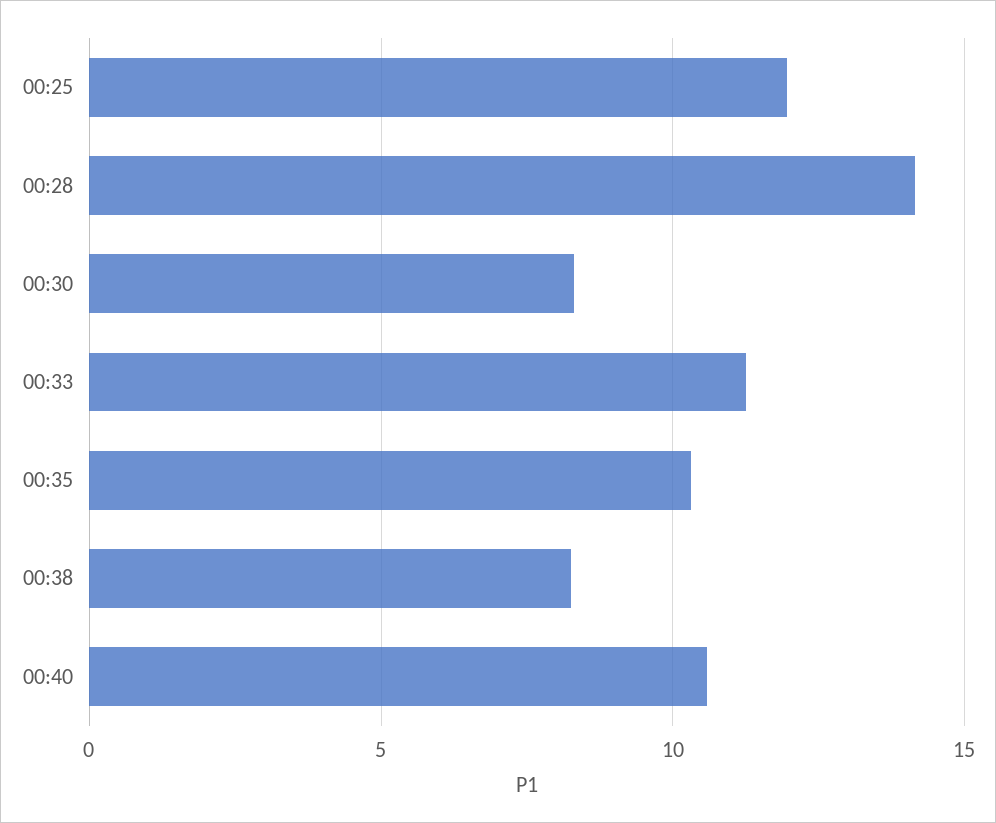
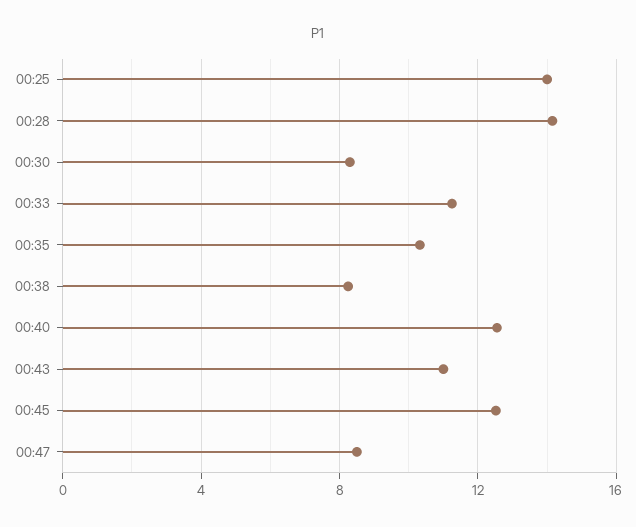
00:25: 12 -> 14
00:40: 10.5 -> 12.5
00:43: none -> 11
00:45: none -> 12.5
00:47: none -> 8.5

